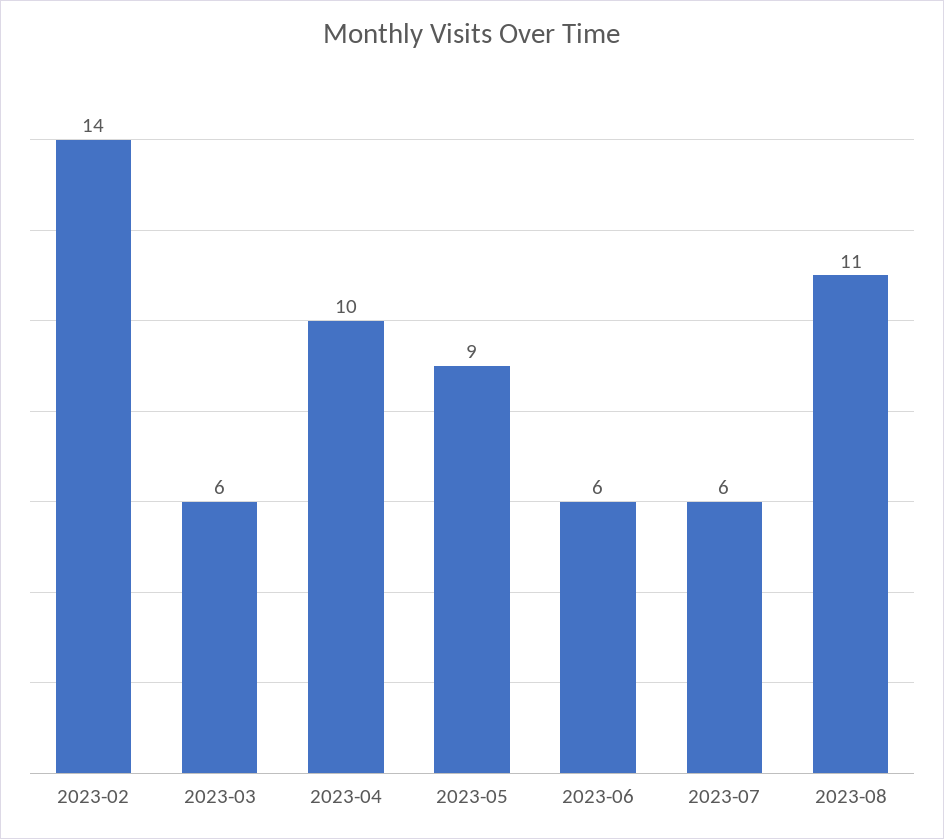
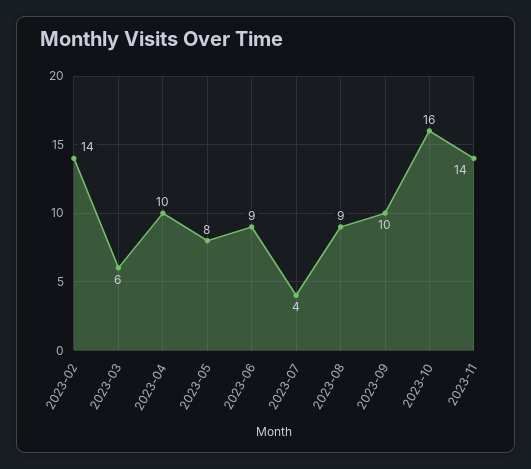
2023-05: 9 -> 8
2023-06: 6 -> 9
2023-07: 6 -> 4
2023-08: 11 -> 9
2023-09: none -> 10
2023-10: none -> 16
2023-11: none -> 14

